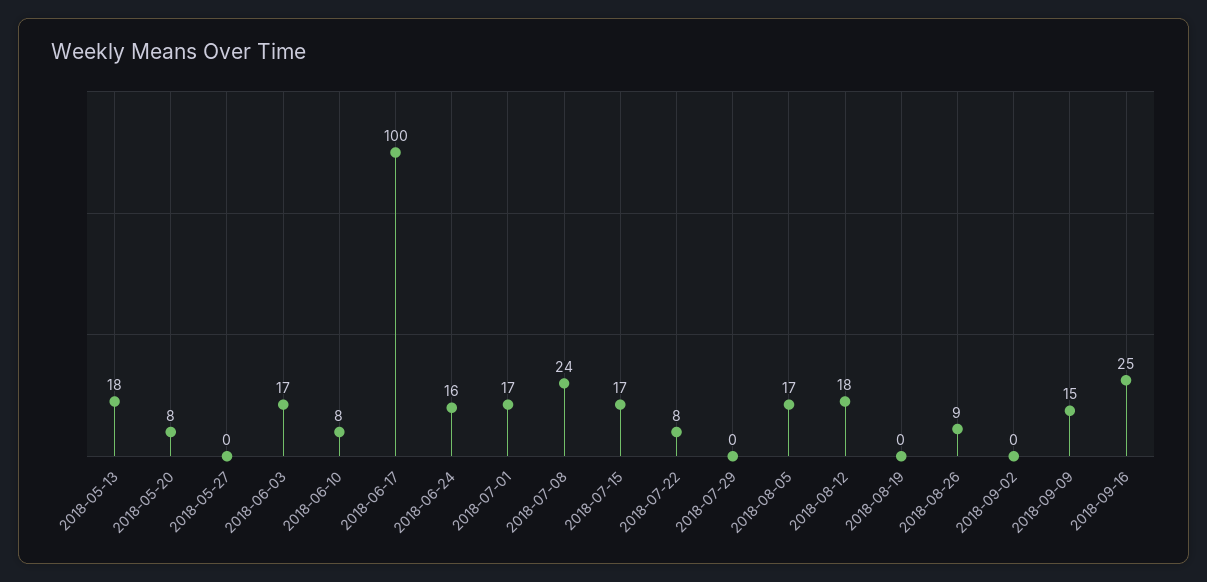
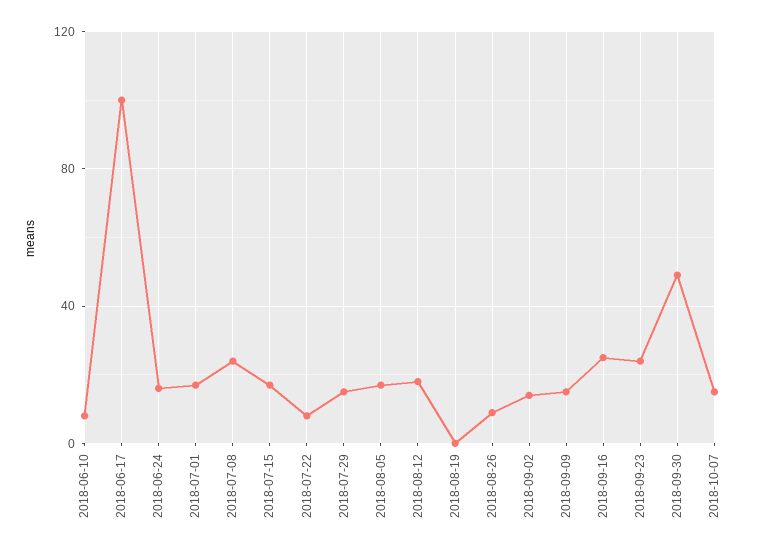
2018-05-13: 18 -> none
2018-05-20: 8 -> none
2018-05-27: 0 -> none
2018-06-03: 17 -> none
2018-07-29: 0 -> 15
2018-09-02: 0 -> 15
2018-09-23: none -> 25
2018-09-30: none -> 50
2018-10-07: none -> 15

